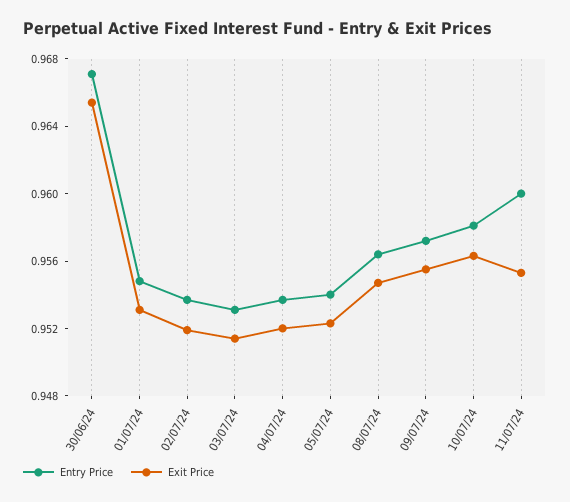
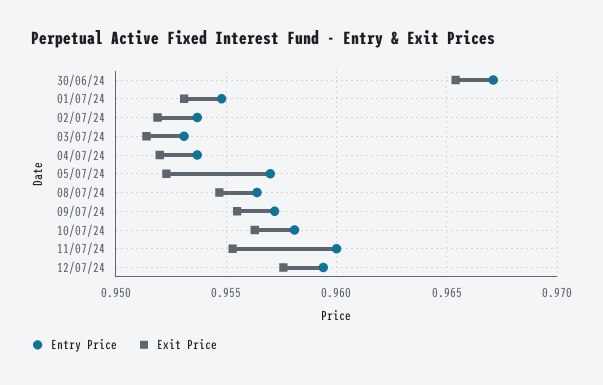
Entry Price, 05/07/24: 0.954 -> 0.957
Entry Price, 12/07/24: none -> 0.9595
Exit Price, 12/07/24: none -> 0.9575

